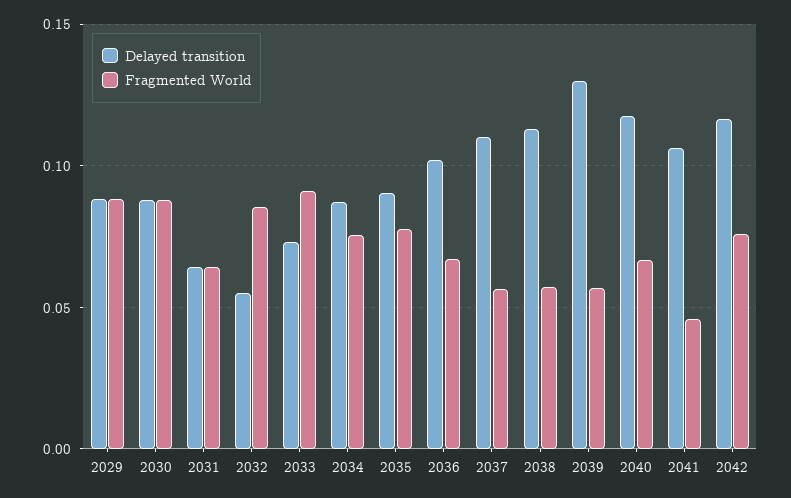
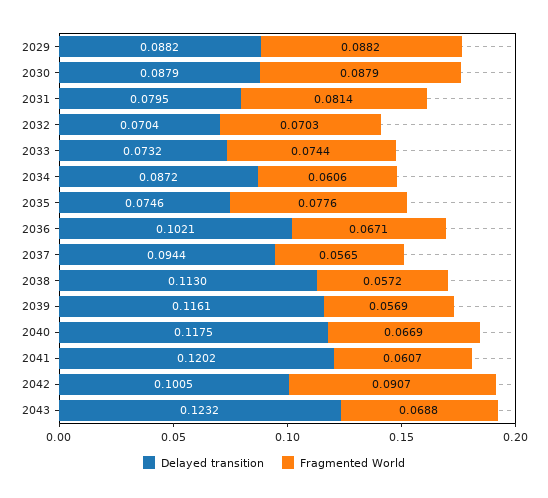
Delayed transition, 2031: 0.065 -> 0.0795
Fragmented World, 2031: 0.065 -> 0.0814
Delayed transition, 2032: 0.055 -> 0.0704
Fragmented World, 2032: 0.085 -> 0.0703
Fragmented World, 2033: 0.09 -> 0.0744
Fragmented World, 2034: 0.075 -> 0.0606
Delayed transition, 2035: 0.09 -> 0.0746
Delayed transition, 2037: 0.11 -> 0.0944
Delayed transition, 2039: 0.13 -> 0.1161
Delayed transition, 2041: 0.105 -> 0.1202
Fragmented World, 2041: 0.045 -> 0.0607
Delayed transition, 2042: 0.115 -> 0.1005
Fragmented World, 2042: 0.075 -> 0.0907
Delayed transition, 2043: none -> 0.1232
Fragmented World, 2043: none -> 0.0688

